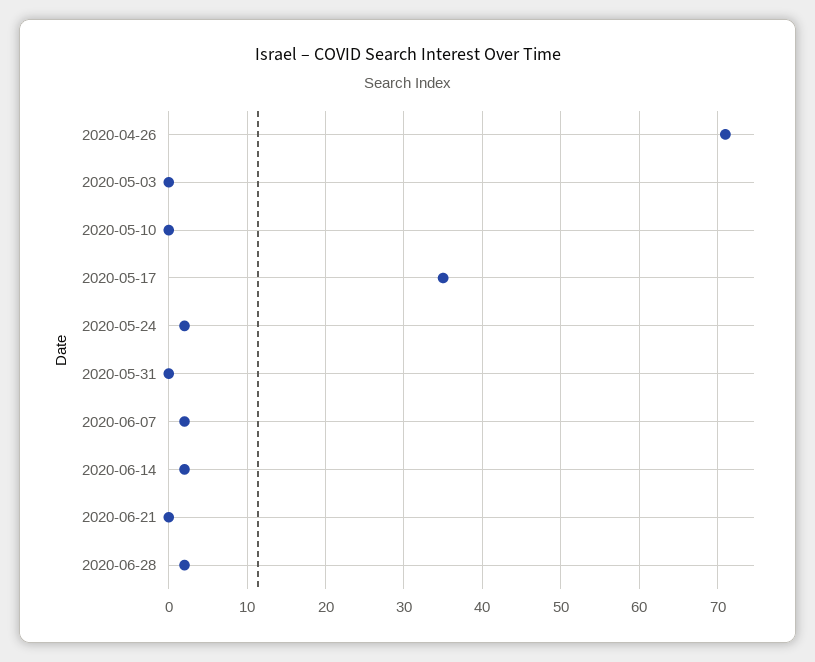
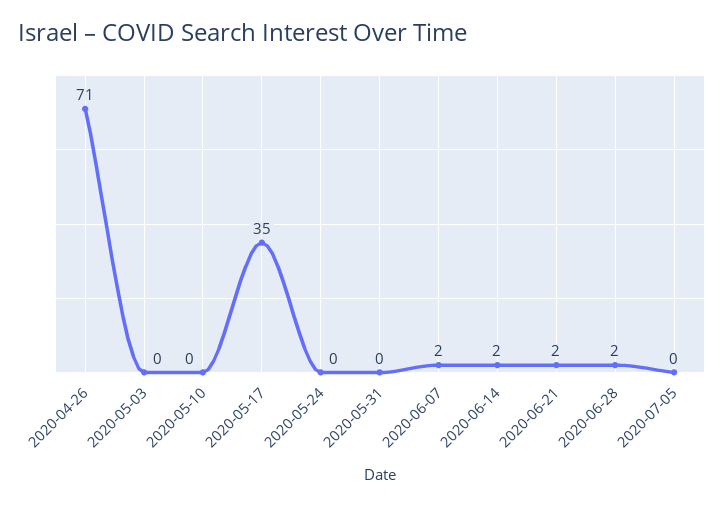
2020-05-24: 2 -> 0
2020-06-21: 0 -> 2
2020-07-05: none -> 0

